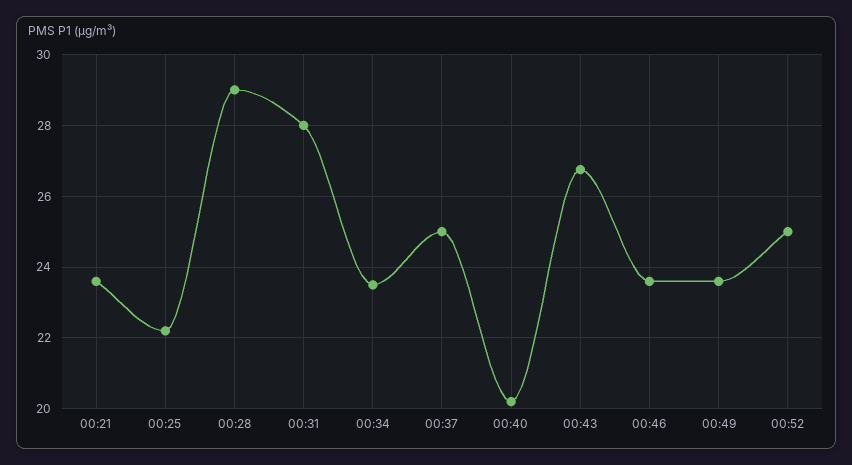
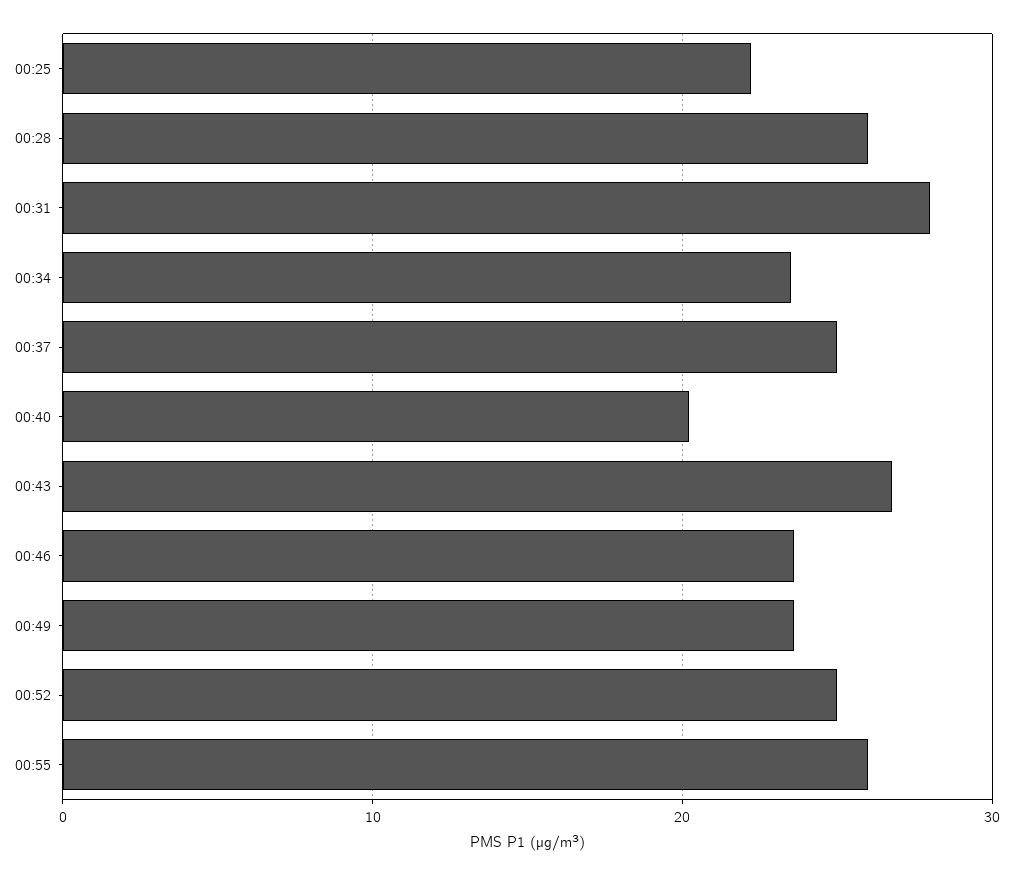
00:21: 23.6 -> none
00:28: 29 -> 26
00:55: none -> 26

